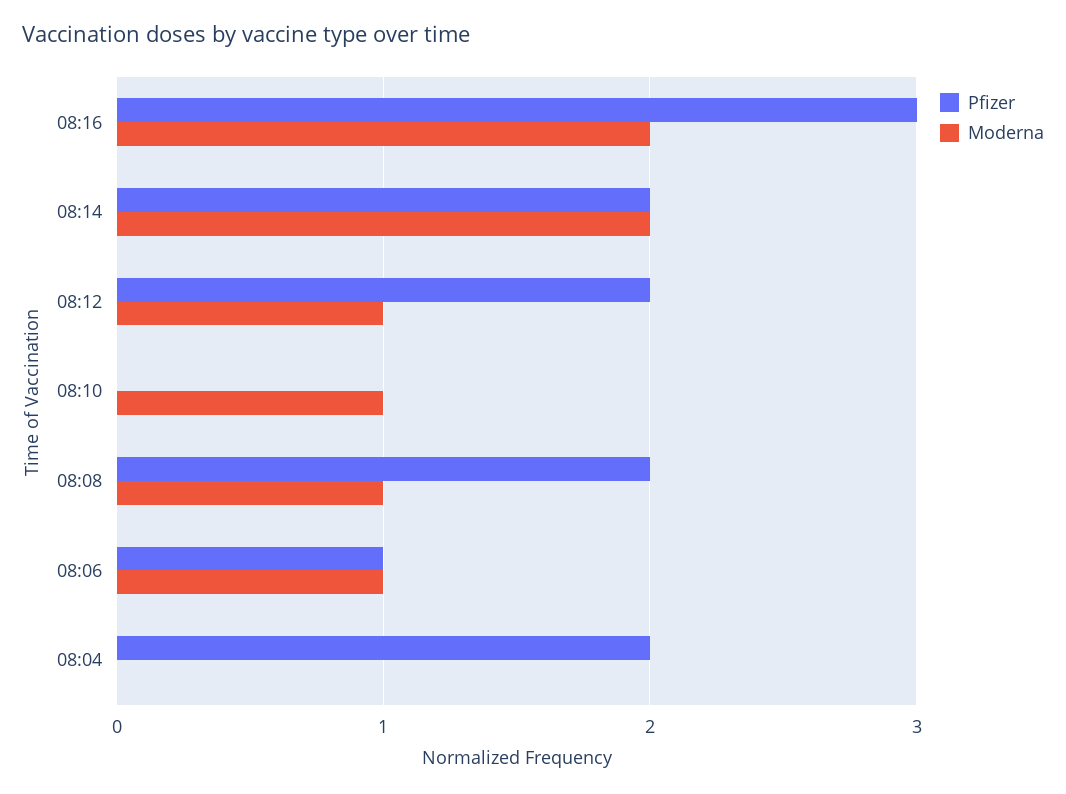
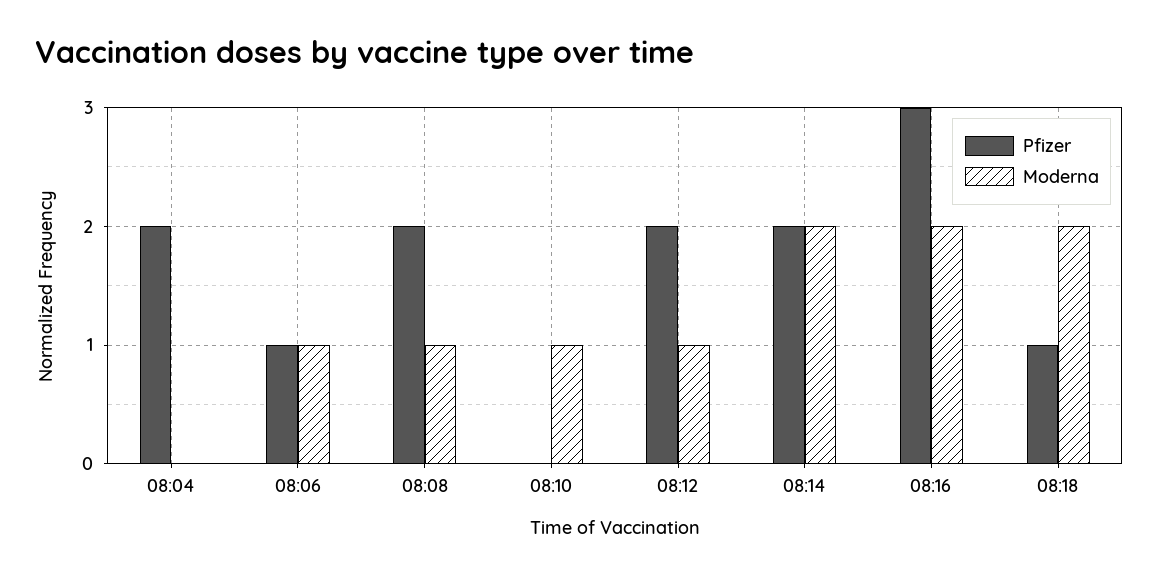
Pfizer, 08:18: none -> 1
Moderna, 08:18: none -> 2

